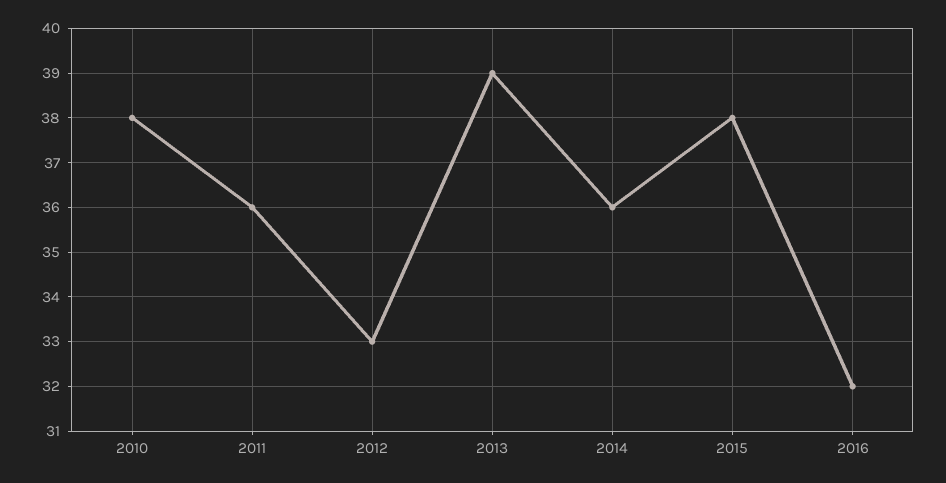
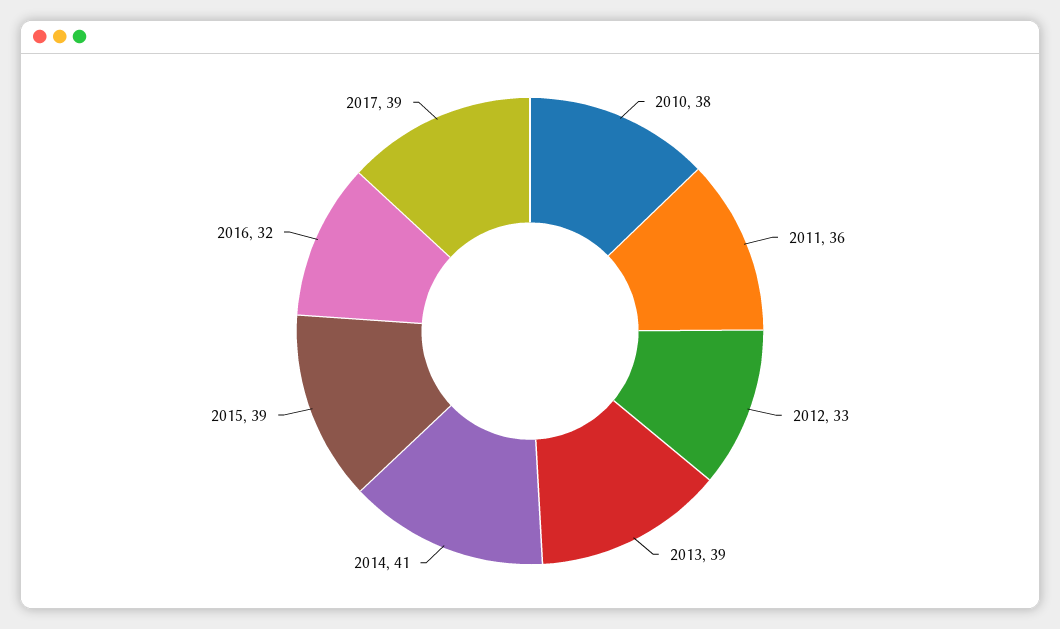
2014: 36 -> 41
2015: 38 -> 39
2017: none -> 39

